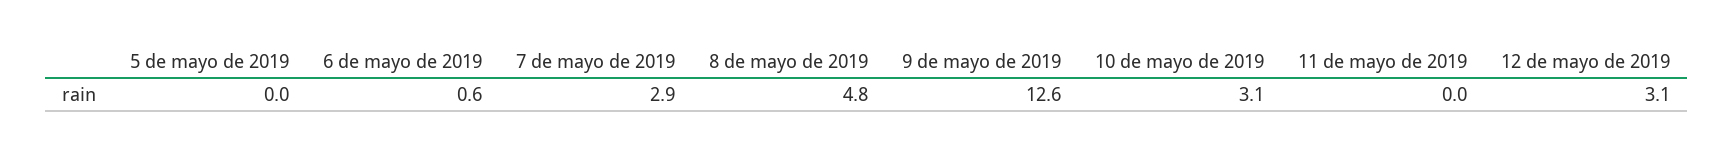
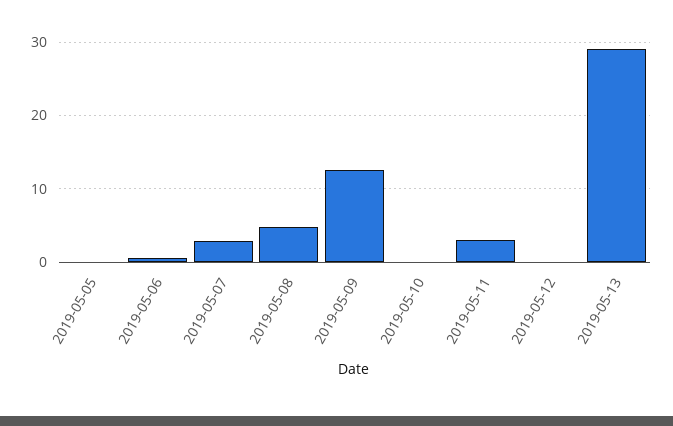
10 de mayo de 2019: 3.1 -> 0
11 de mayo de 2019: 0 -> 3
12 de mayo de 2019: 3.1 -> 0
2019-05-13: none -> 29

